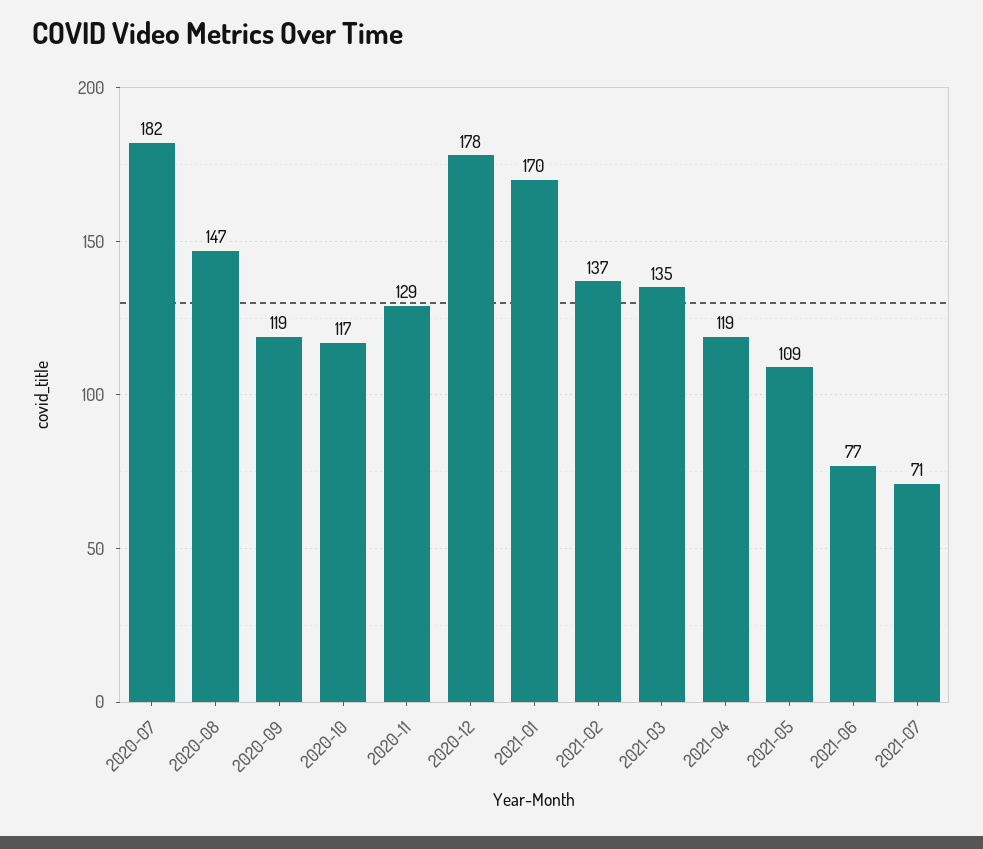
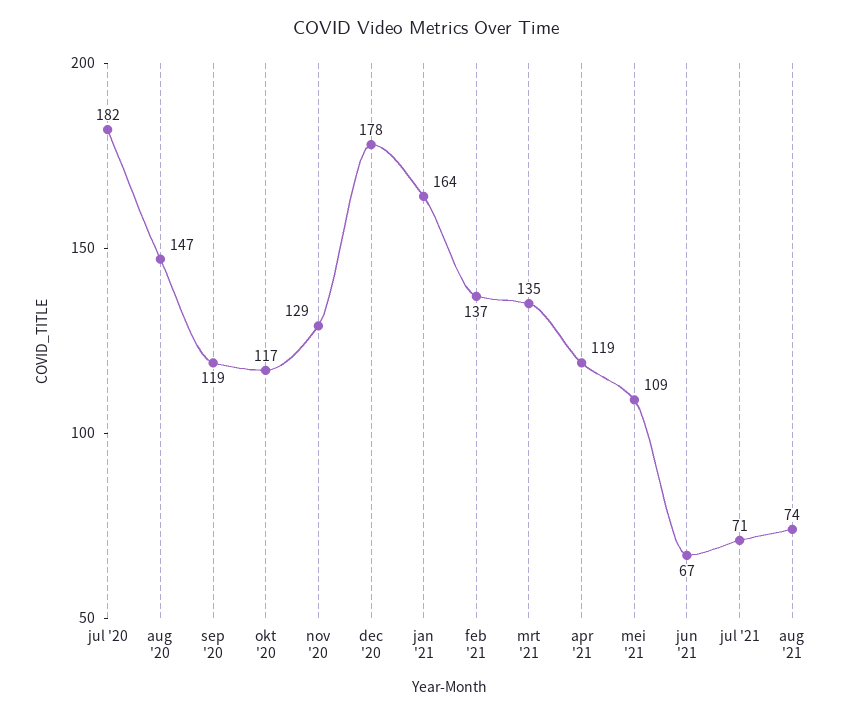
2021-01: 170 -> 164
2021-06: 77 -> 67
aug '21: none -> 74

